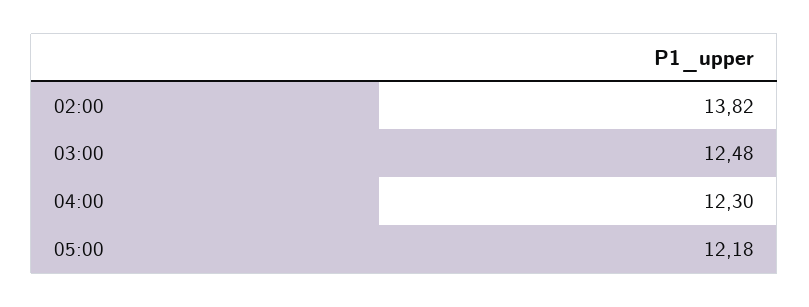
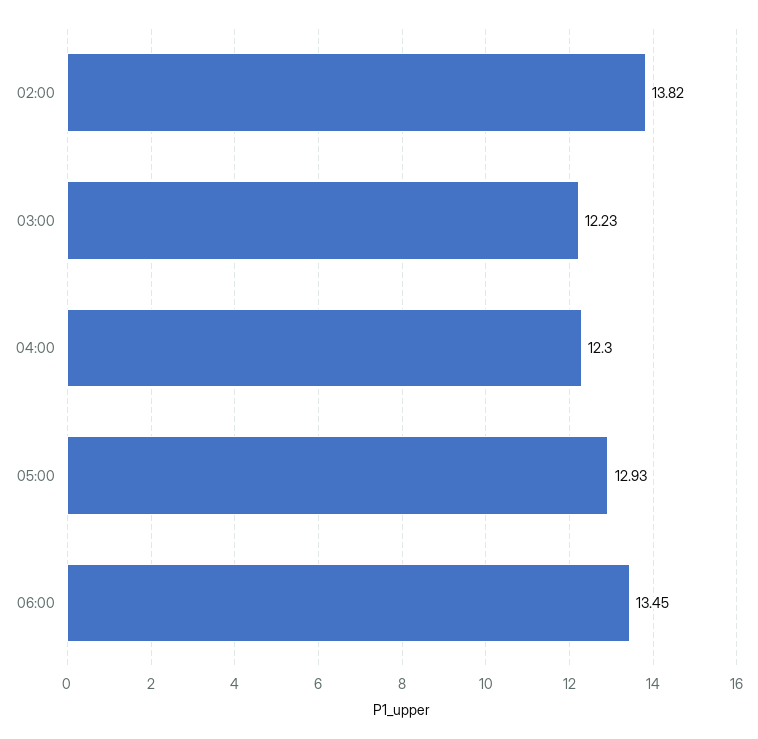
03:00: 12.48 -> 12.23
05:00: 12.18 -> 12.93
06:00: none -> 13.45

